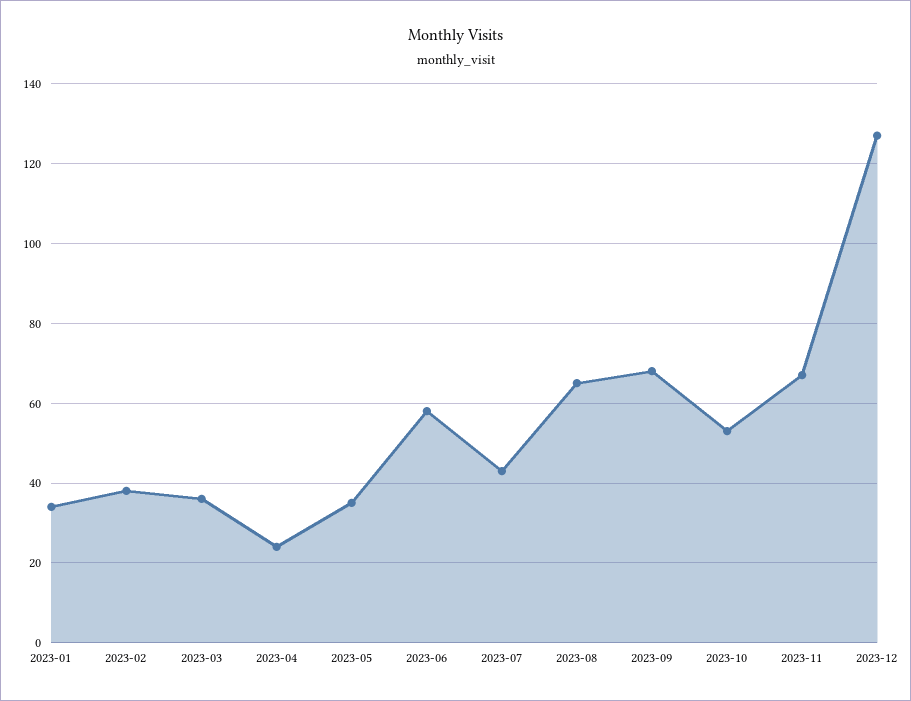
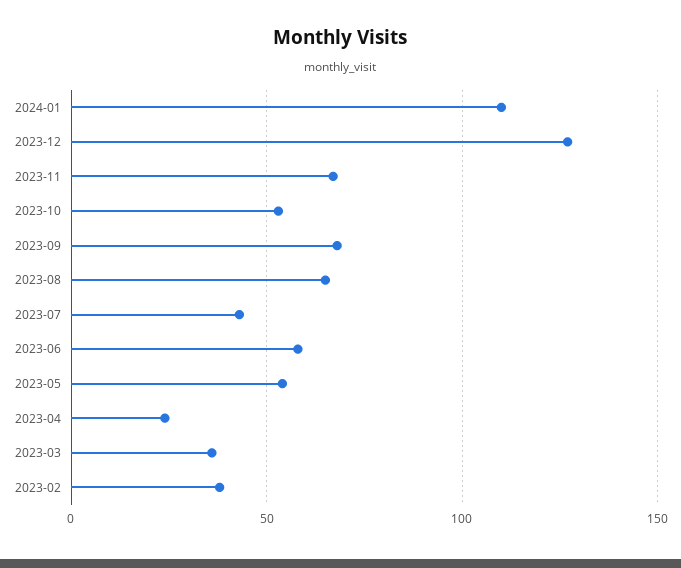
2023-01: 35 -> none
2023-05: 35 -> 55
2024-01: none -> 110

